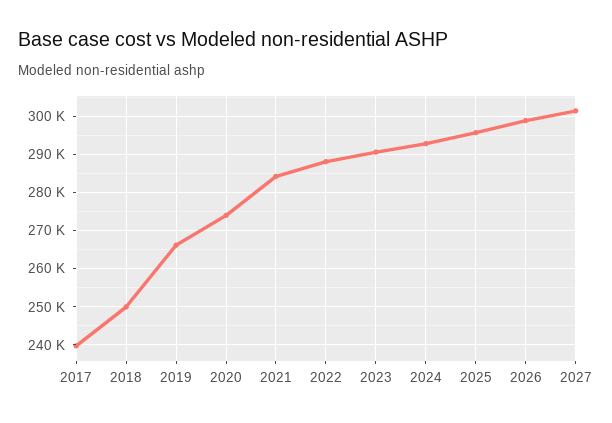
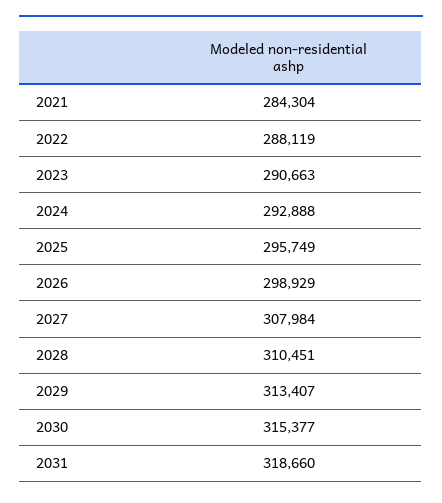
2017: 240000 -> none
2018: 250000 -> none
2019: 266000 -> none
2020: 274000 -> none
2027: 302000 -> 307984
2028: none -> 310451
2029: none -> 313407
2030: none -> 315377
2031: none -> 318660

